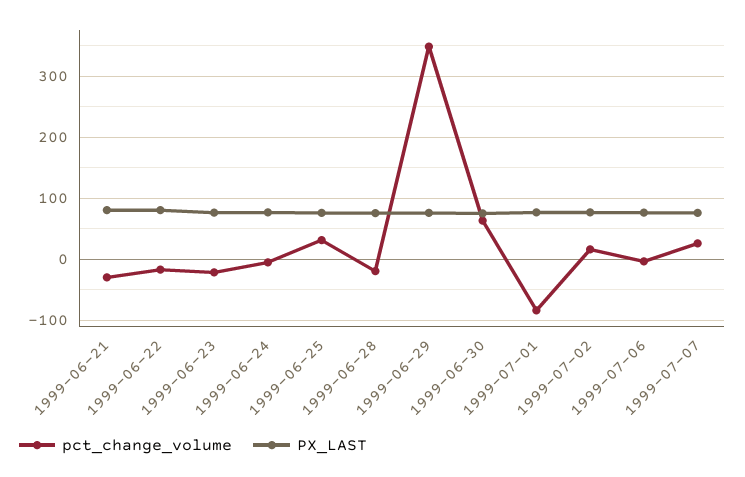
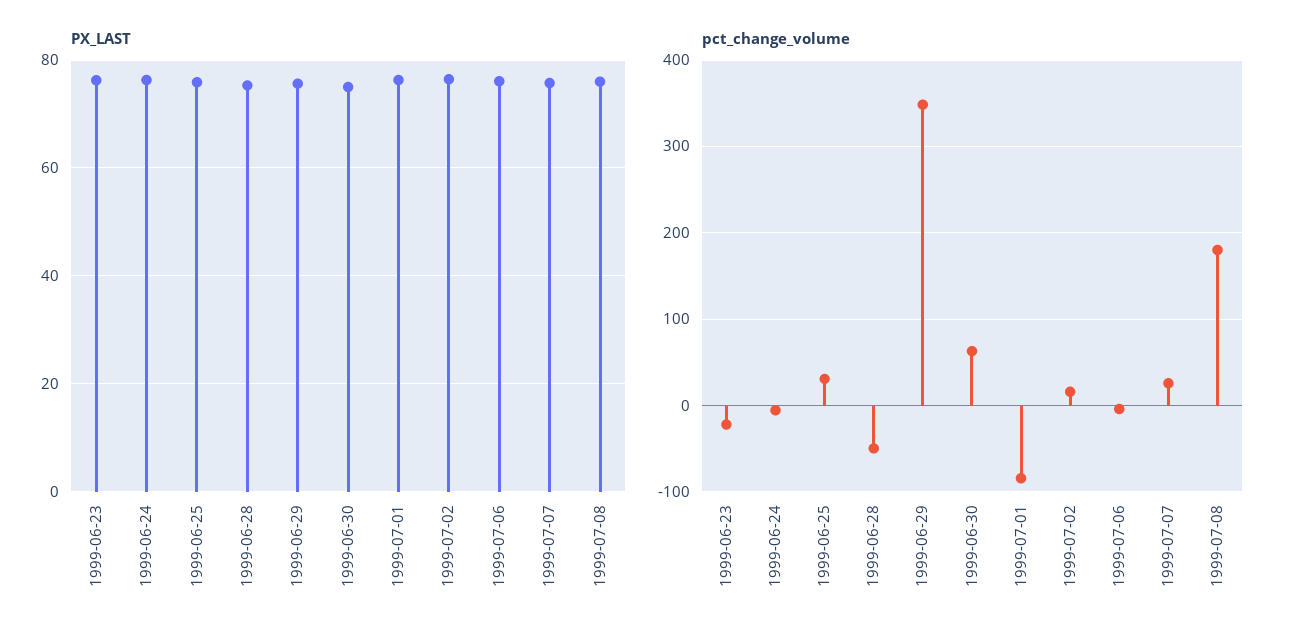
pct_change_volume, 1999-06-21: -30 -> none
PX_LAST, 1999-06-21: 80 -> none
pct_change_volume, 1999-06-22: -20 -> none
PX_LAST, 1999-06-22: 80 -> none
pct_change_volume, 1999-06-28: -20 -> -50
PX_LAST, 1999-07-08: none -> 76
pct_change_volume, 1999-07-08: none -> 180

